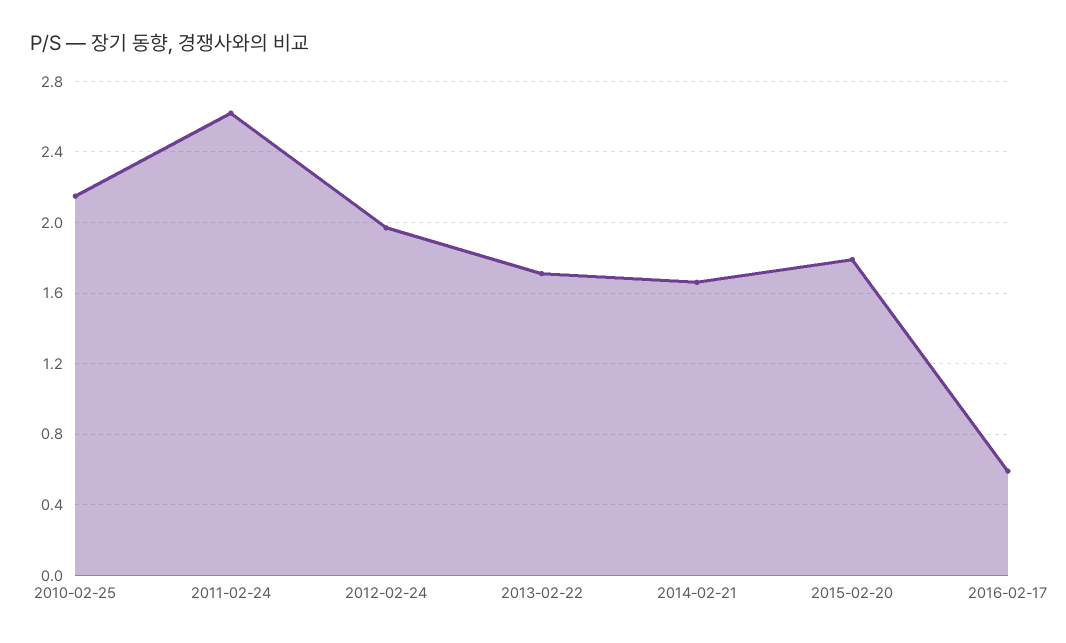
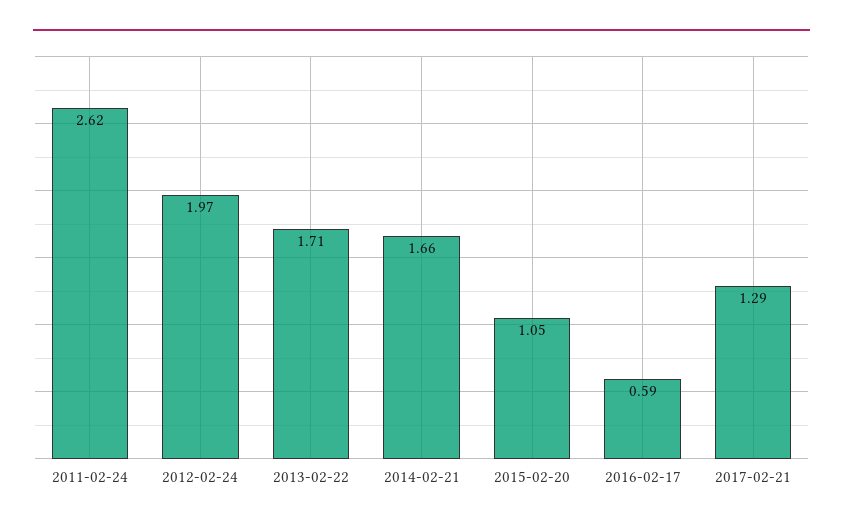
2010-02-25: 2.15 -> none
2015-02-20: 1.8 -> 1.05
2017-02-21: none -> 1.29

